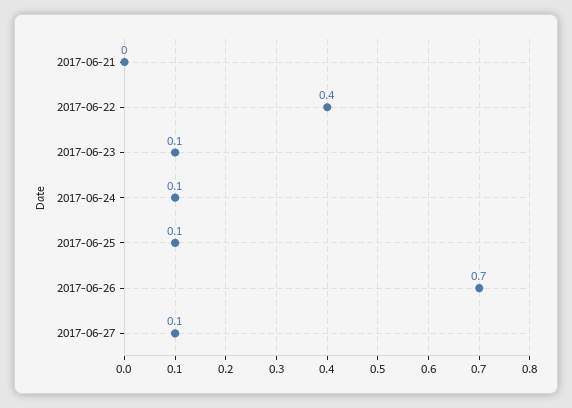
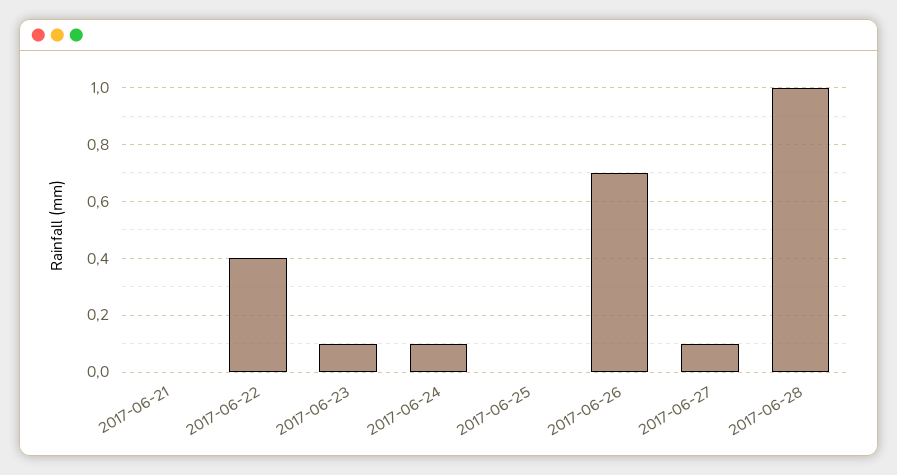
2017-06-25: 0.1 -> 0
2017-06-28: none -> 1

